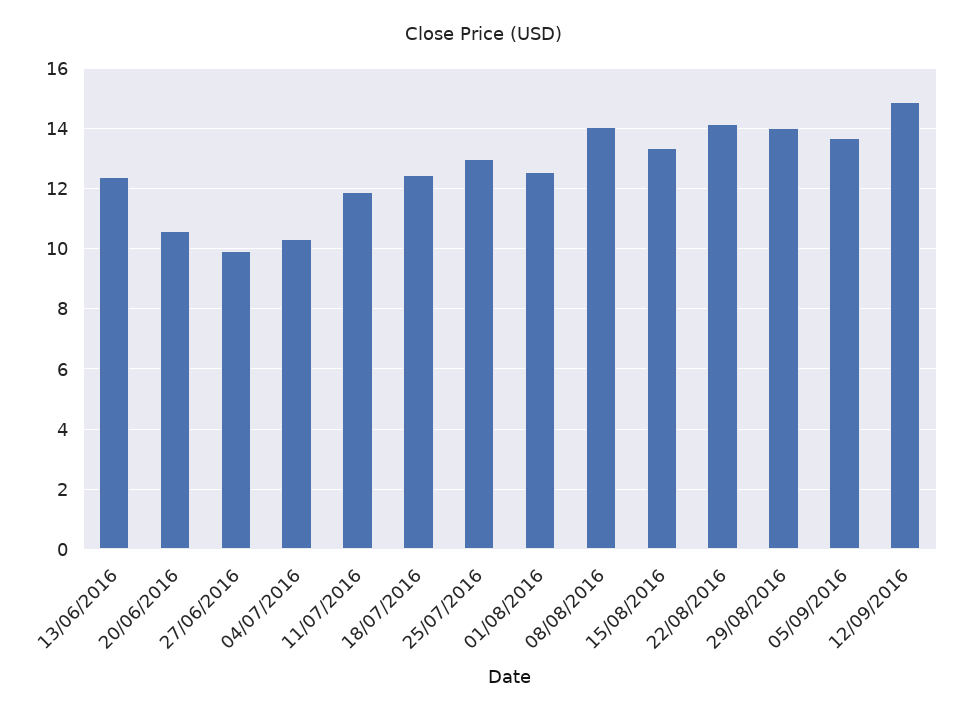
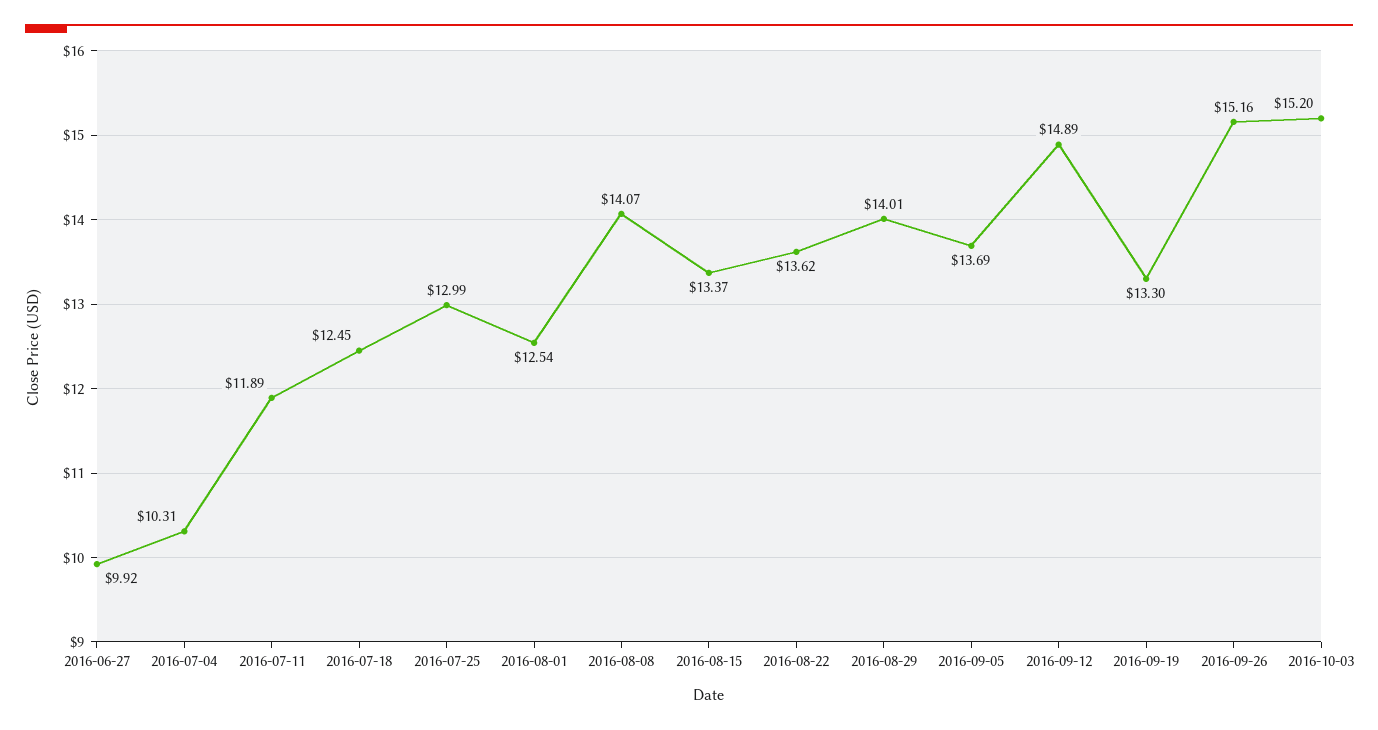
13/06/2016: 12.4 -> none
20/06/2016: 10.6 -> none
22/08/2016: 14.2 -> 13.62
2016-09-19: none -> 13.3
2016-09-26: none -> 15.16
2016-10-03: none -> 15.2

